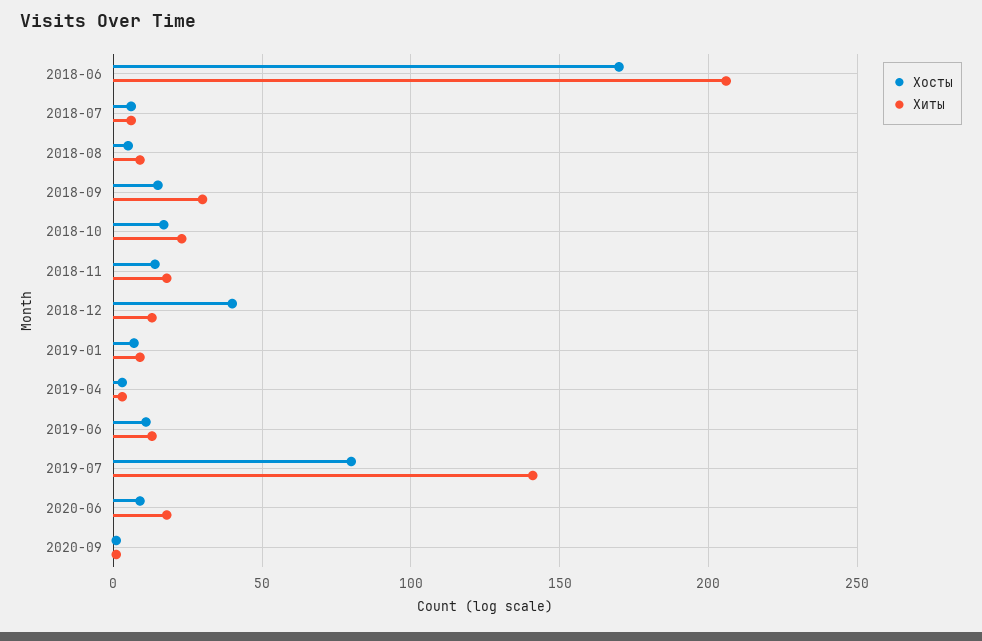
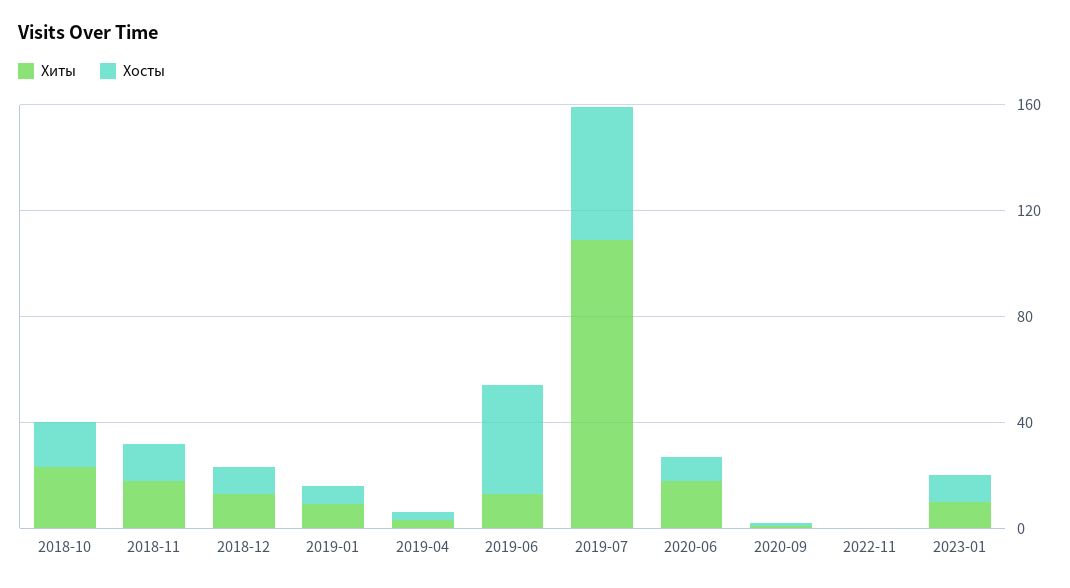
Хосты, 2018-06: 170 -> none
Хиты, 2018-06: 205 -> none
Хосты, 2018-07: 5 -> none
Хиты, 2018-07: 5 -> none
Хосты, 2018-08: 5 -> none
Хиты, 2018-08: 10 -> none
Хосты, 2018-09: 15 -> none
Хиты, 2018-09: 30 -> none
Хосты, 2018-12: 40 -> 10
Хосты, 2019-06: 10 -> 40
Хосты, 2019-07: 80 -> 50
Хиты, 2019-07: 140 -> 110
Хиты, 2022-11: none -> 0
Хосты, 2022-11: none -> 0
Хиты, 2023-01: none -> 10
Хосты, 2023-01: none -> 10

